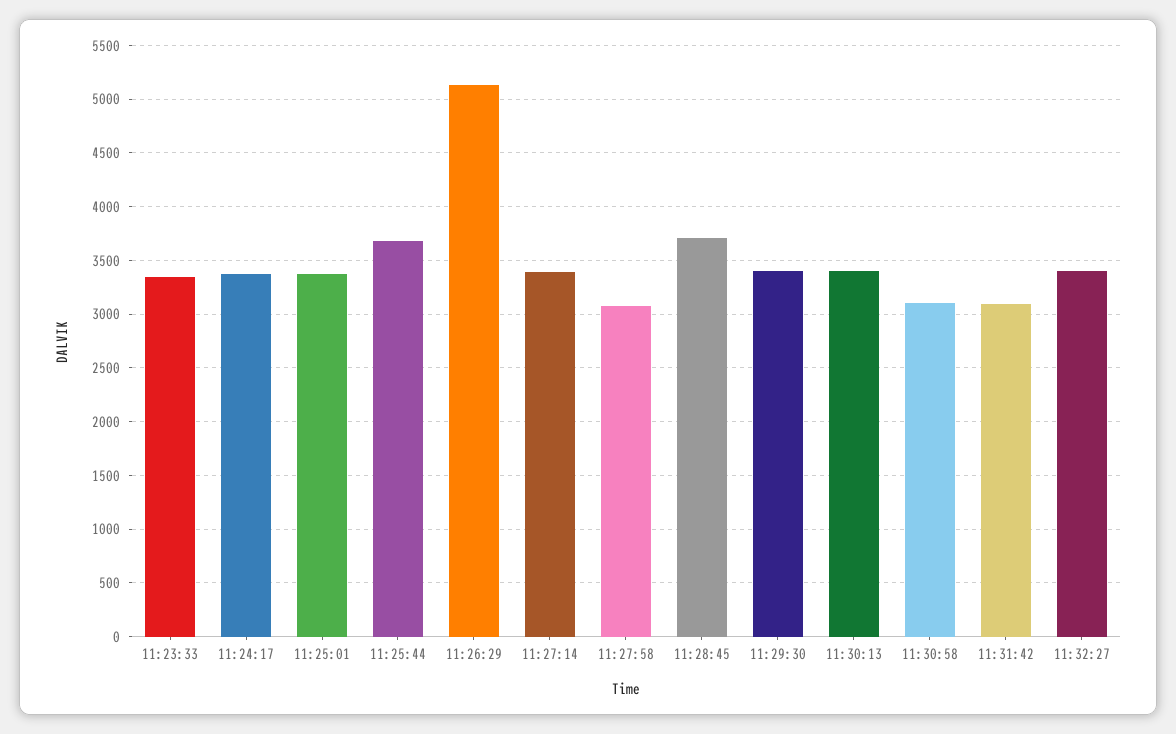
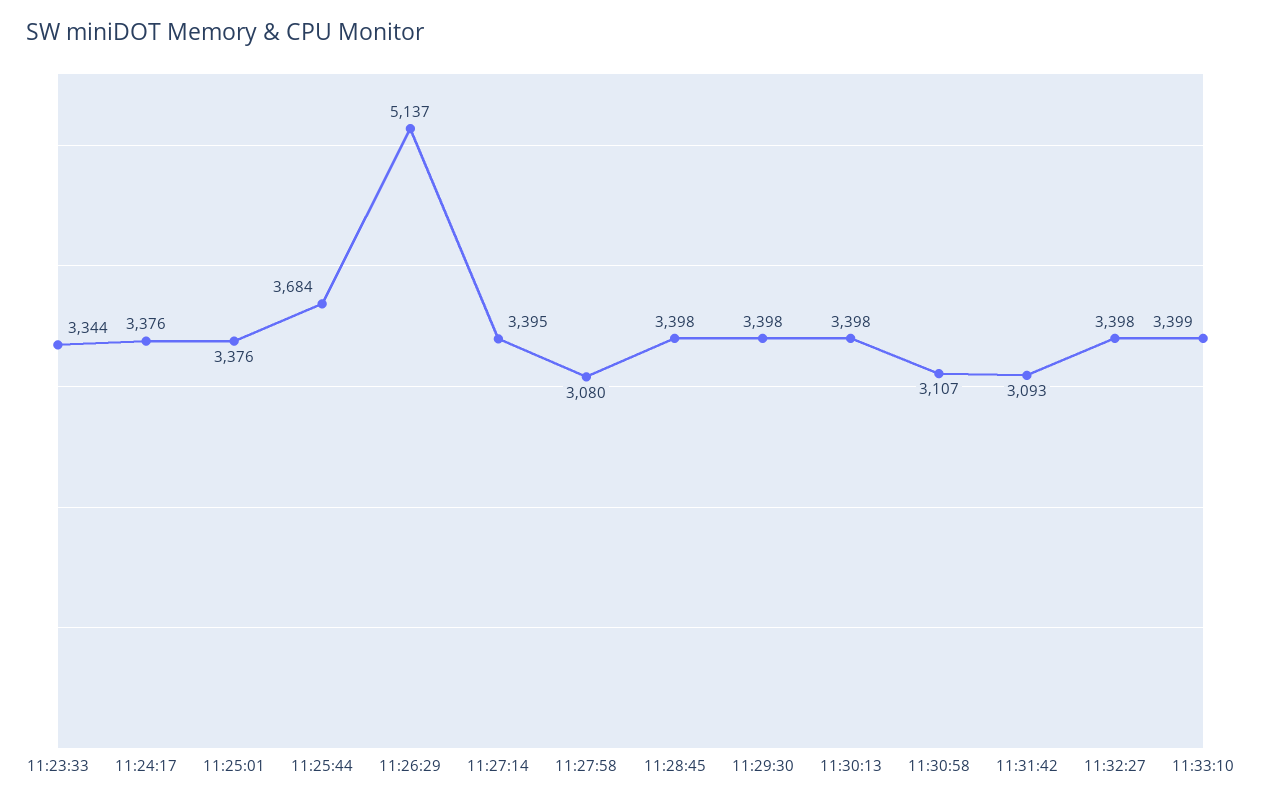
11:28:45: 3700 -> 3398
11:33:10: none -> 3399

